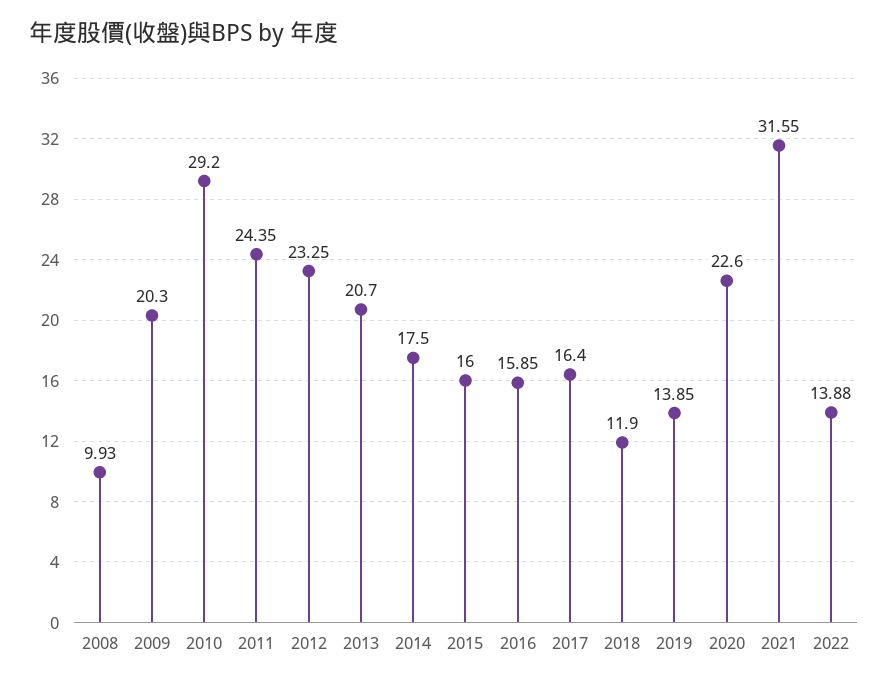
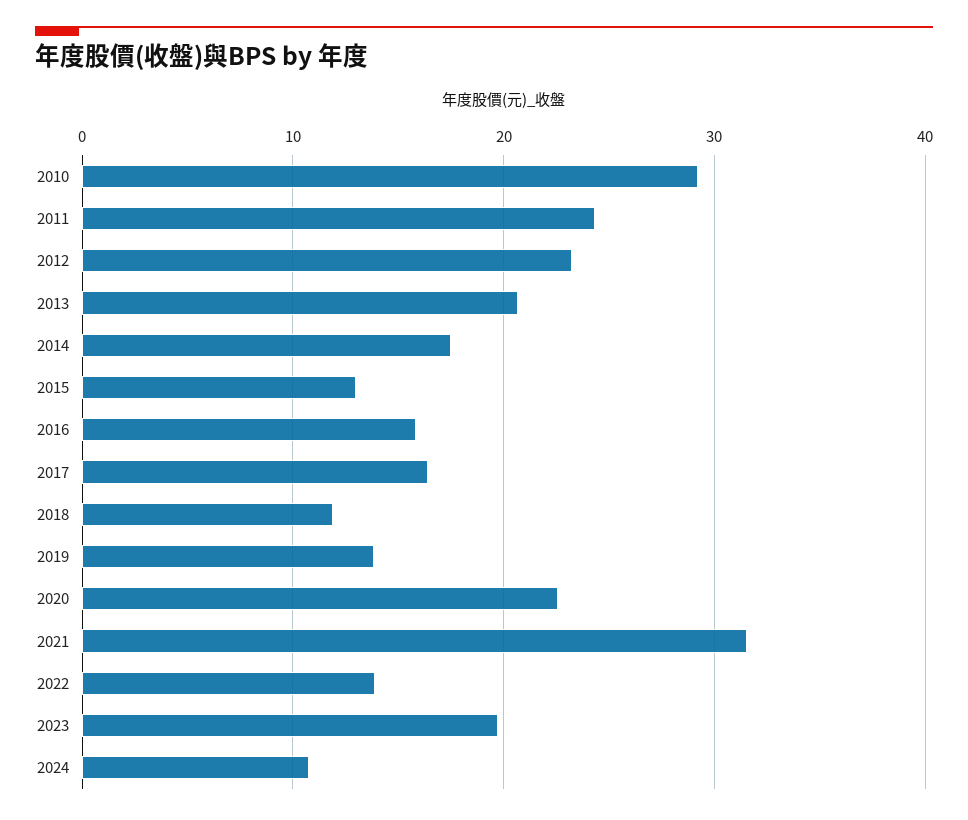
2008: 9.93 -> none
2009: 20.3 -> none
2015: 16 -> 13
2023: none -> 20
2024: none -> 11

